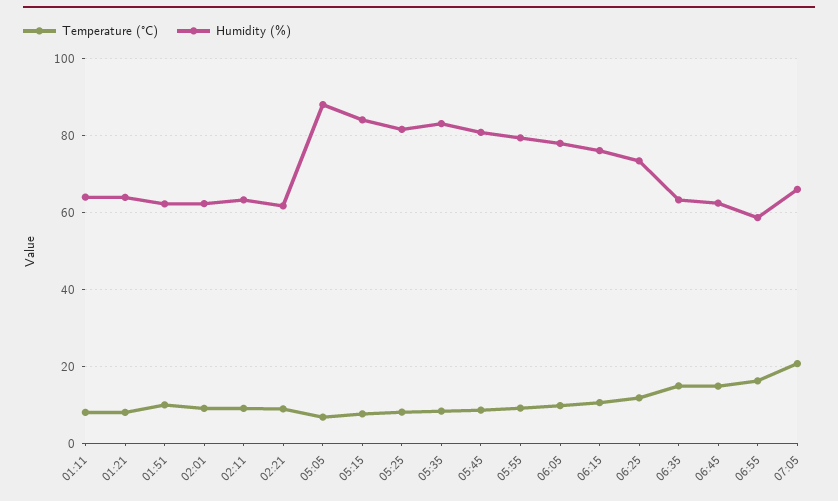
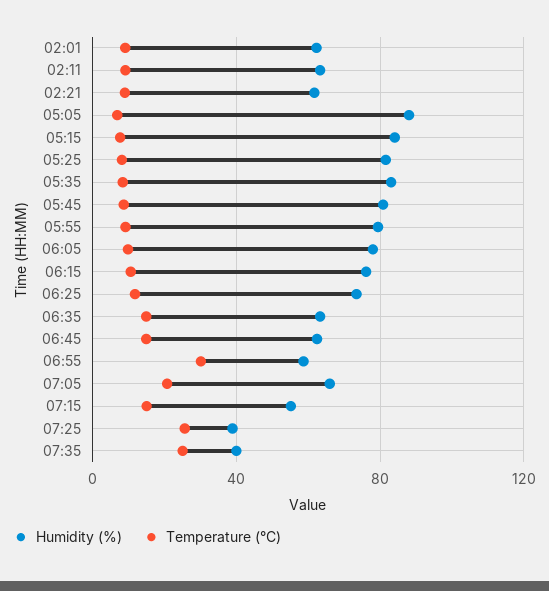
Temperature (°C), 01:11: 8 -> none
Humidity (%), 01:11: 64 -> none
Temperature (°C), 01:21: 8 -> none
Humidity (%), 01:21: 64 -> none
Temperature (°C), 01:51: 10 -> none
Humidity (%), 01:51: 62 -> none
Temperature (°C), 06:55: 16 -> 30
Humidity (%), 07:15: none -> 55
Temperature (°C), 07:15: none -> 15
Humidity (%), 07:25: none -> 40
Temperature (°C), 07:25: none -> 25
Humidity (%), 07:35: none -> 40
Temperature (°C), 07:35: none -> 25

